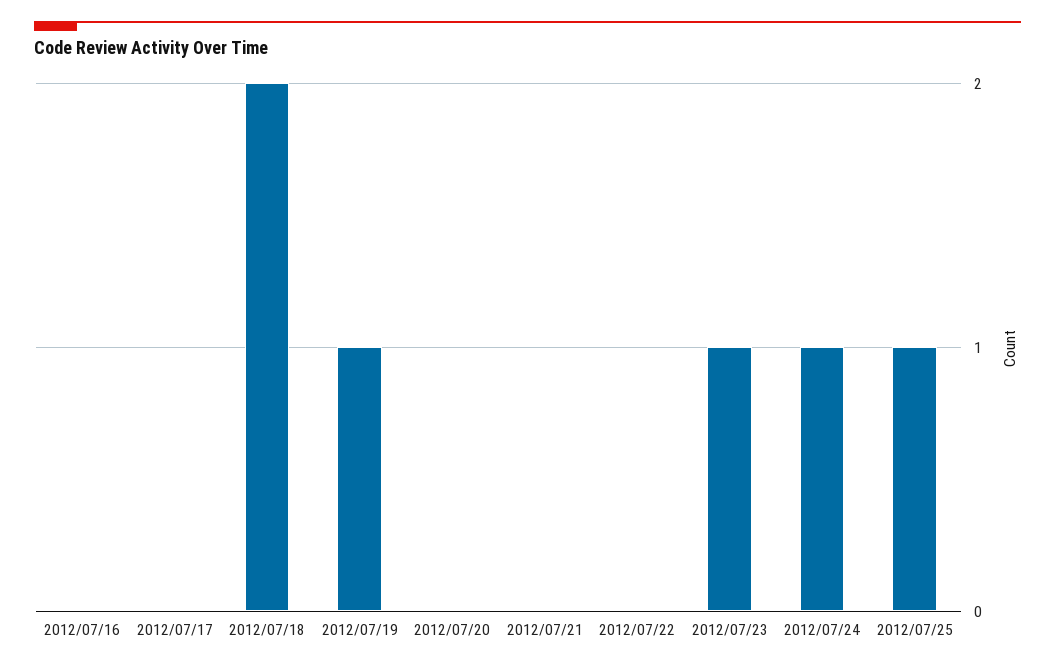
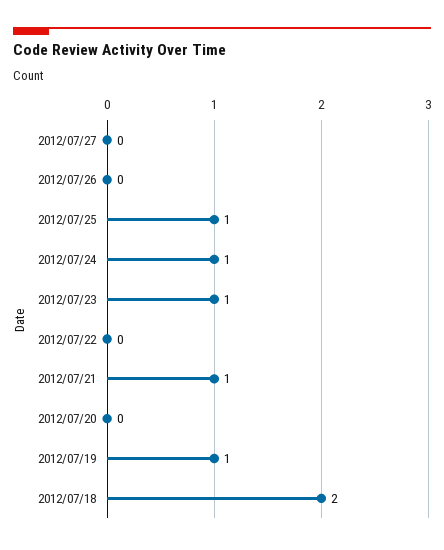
2012/07/16: 0 -> none
2012/07/17: 0 -> none
2012/07/21: 0 -> 1
2012/07/27: none -> 0
2012/07/26: none -> 0

